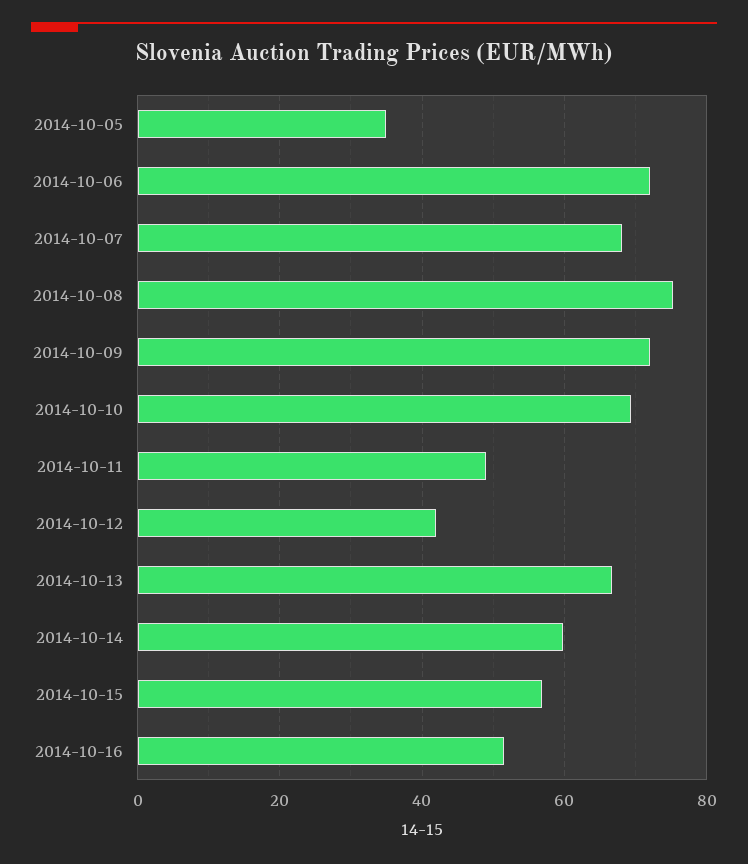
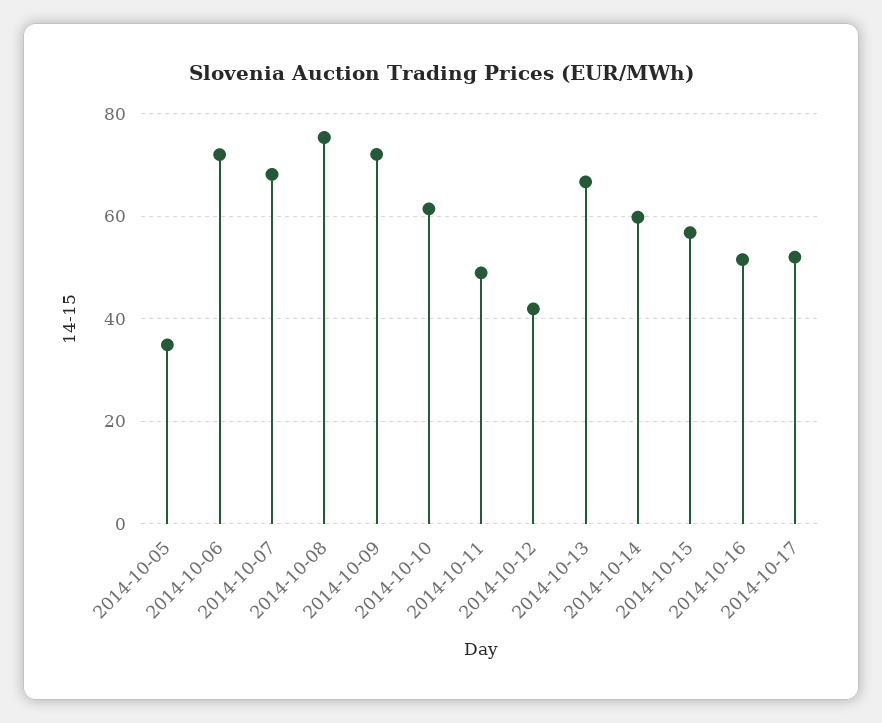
2014-10-10: 70 -> 62
2014-10-17: none -> 52

